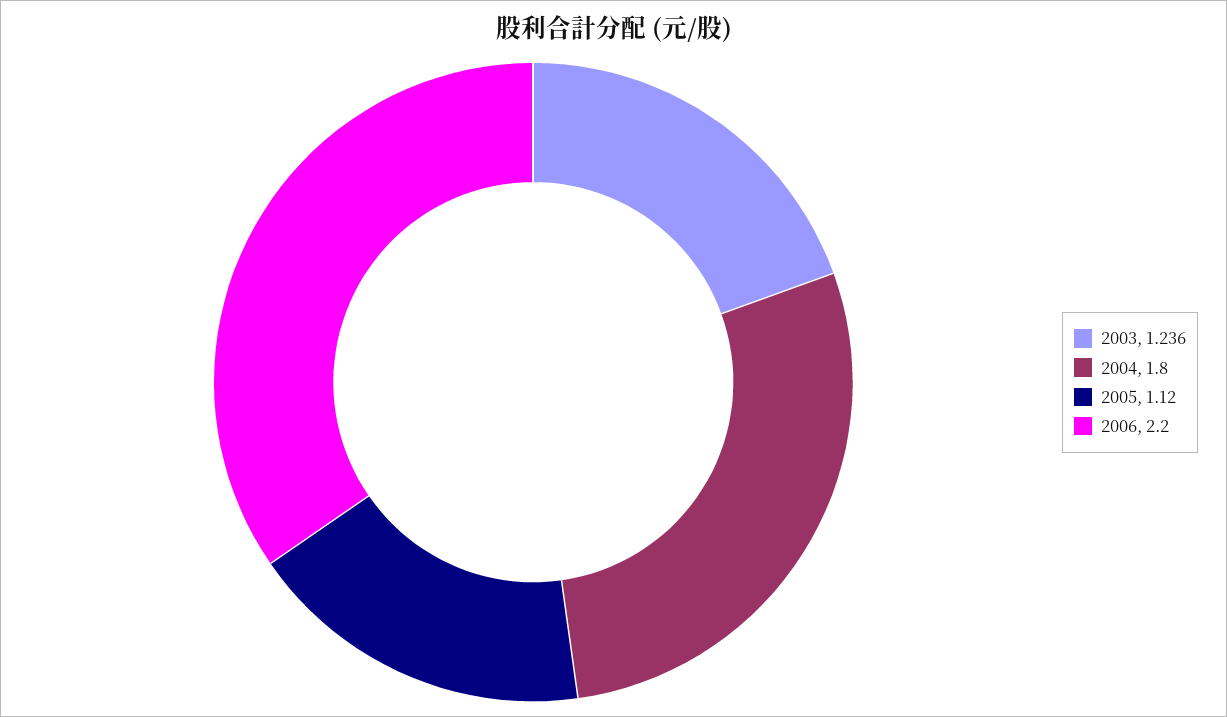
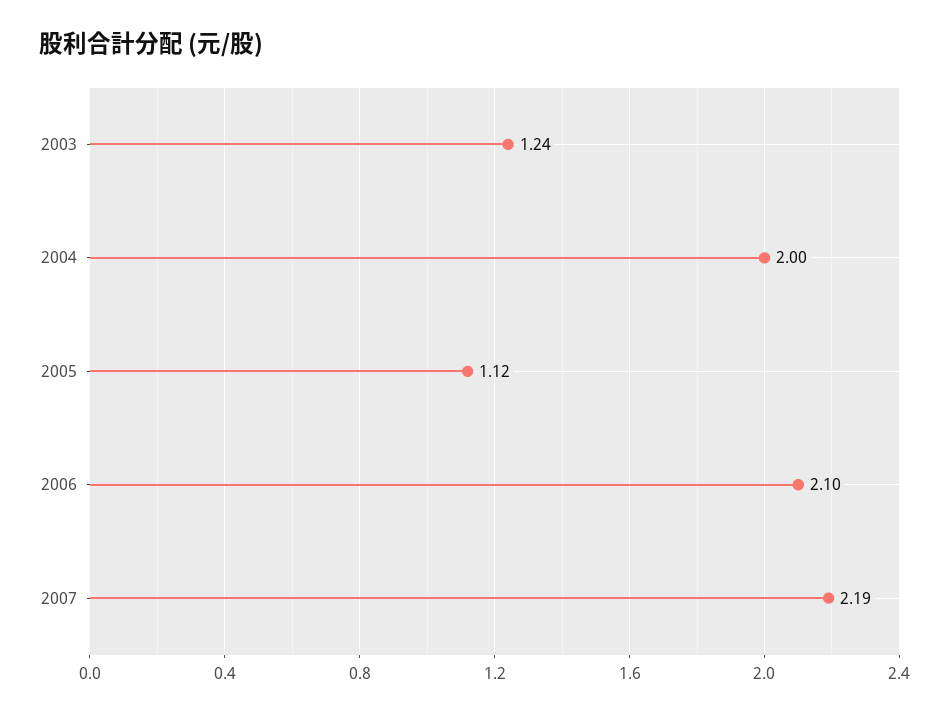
2004: 1.8 -> 2
2006: 2.2 -> 2.1
2007: none -> 2.19

